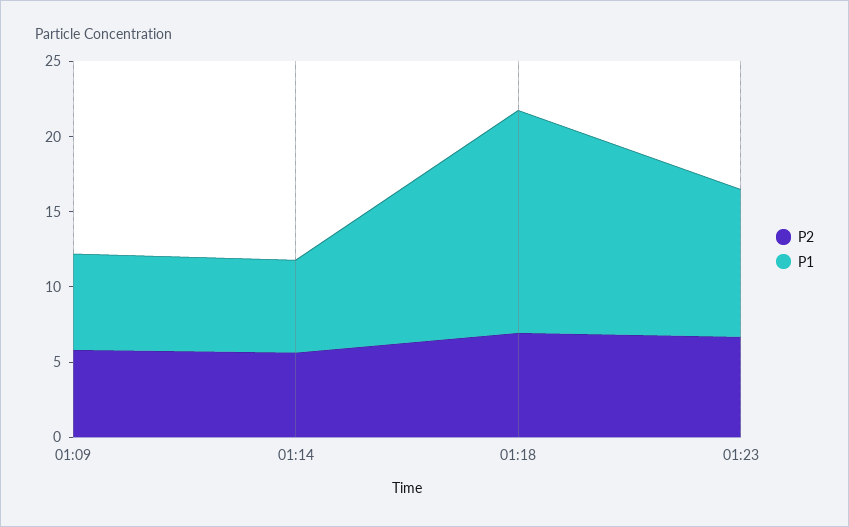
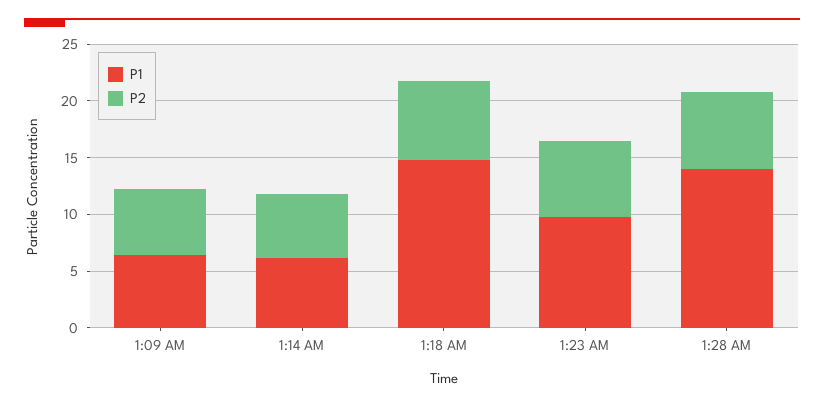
P1, 1:28 AM: none -> 14
P2, 1:28 AM: none -> 7

